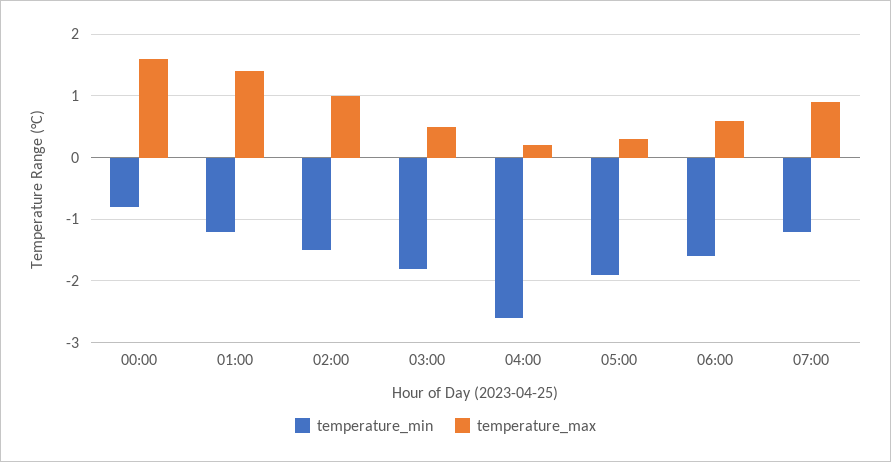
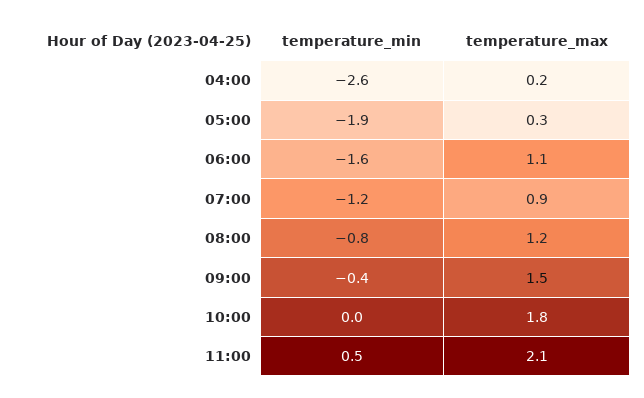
temperature_min, 00:00: -0.8 -> none
temperature_max, 00:00: 1.6 -> none
temperature_min, 01:00: -1.2 -> none
temperature_max, 01:00: 1.4 -> none
temperature_min, 02:00: -1.5 -> none
temperature_max, 02:00: 1 -> none
temperature_min, 03:00: -1.8 -> none
temperature_max, 03:00: 0.5 -> none
temperature_max, 06:00: 0.6 -> 1.1
temperature_min, 08:00: none -> -0.8
temperature_max, 08:00: none -> 1.2
temperature_min, 09:00: none -> -0.4
temperature_max, 09:00: none -> 1.5
temperature_min, 10:00: none -> 0
temperature_max, 10:00: none -> 1.8
temperature_min, 11:00: none -> 0.5
temperature_max, 11:00: none -> 2.1

